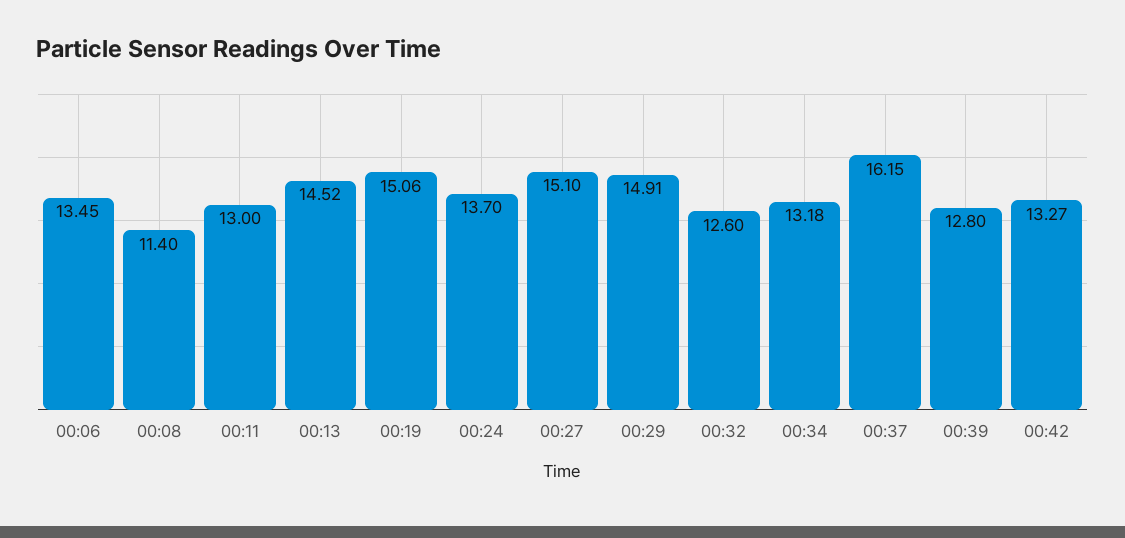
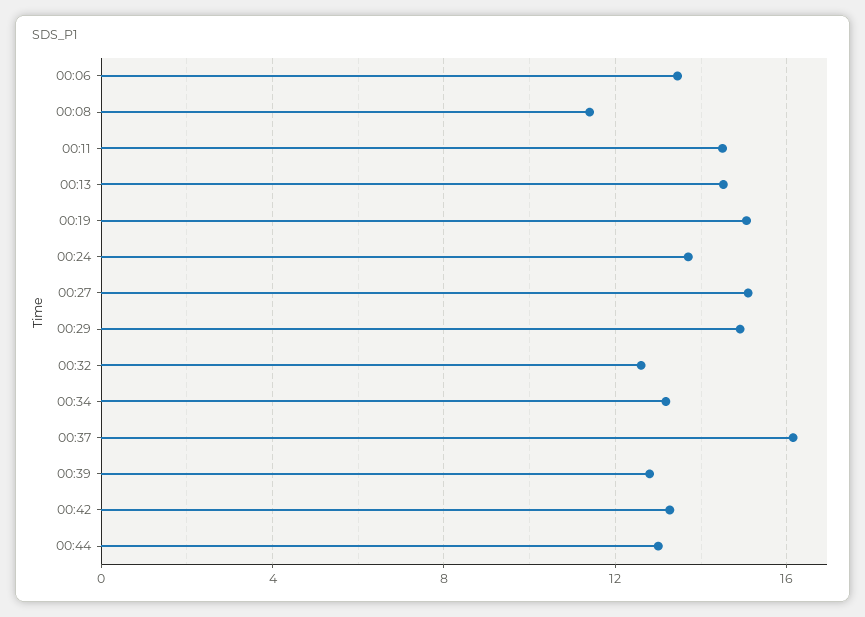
00:11: 13 -> 14.5
00:44: none -> 13

